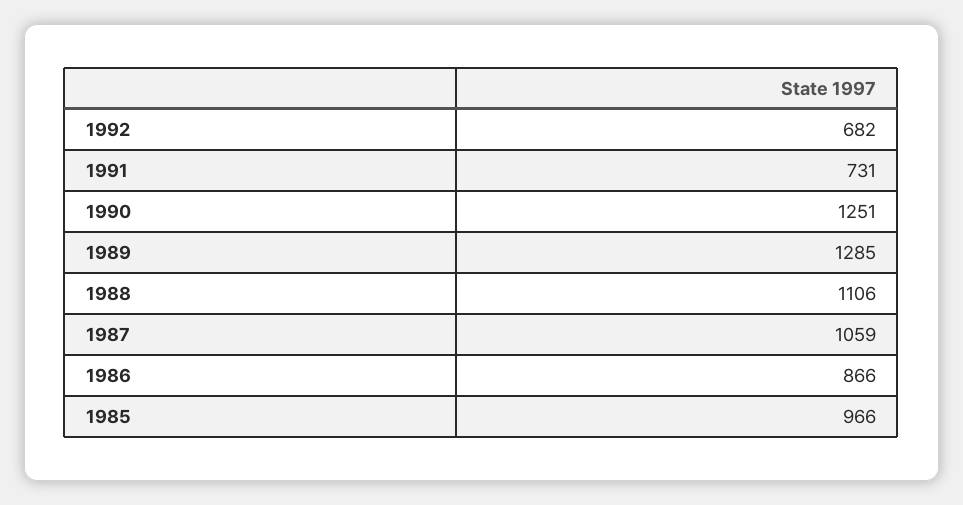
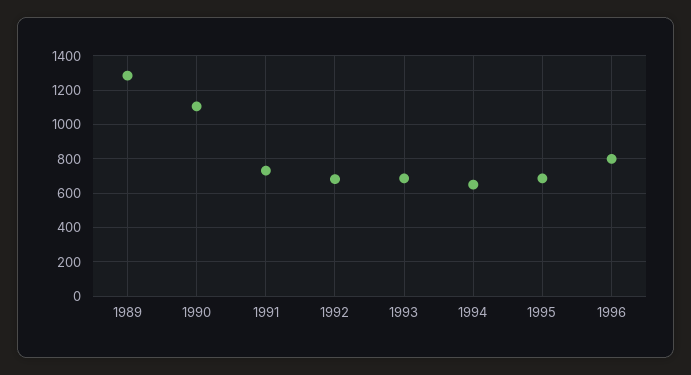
1990: 1251 -> 1100
1988: 1106 -> none
1987: 1059 -> none
1986: 866 -> none
1985: 966 -> none
1993: none -> 700
1994: none -> 650
1995: none -> 700
1996: none -> 800

